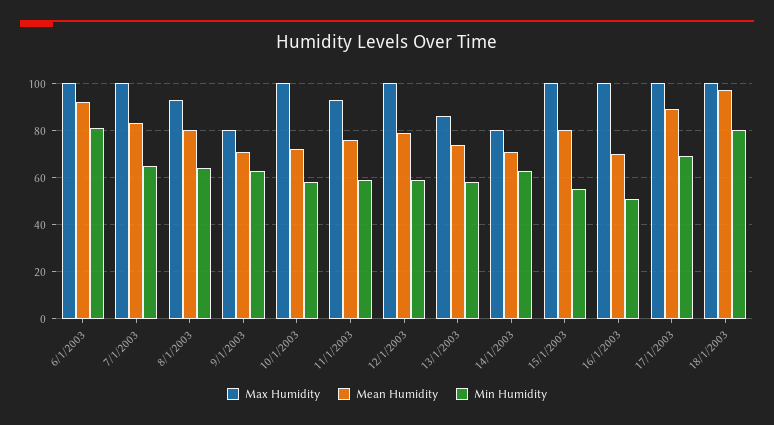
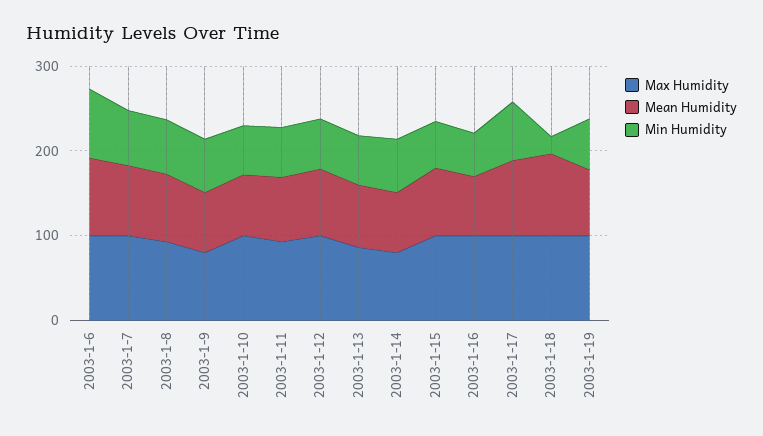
Min Humidity, 18/1/2003: 80 -> 20
Max Humidity, 2003-1-19: none -> 100
Mean Humidity, 2003-1-19: none -> 80
Min Humidity, 2003-1-19: none -> 60

